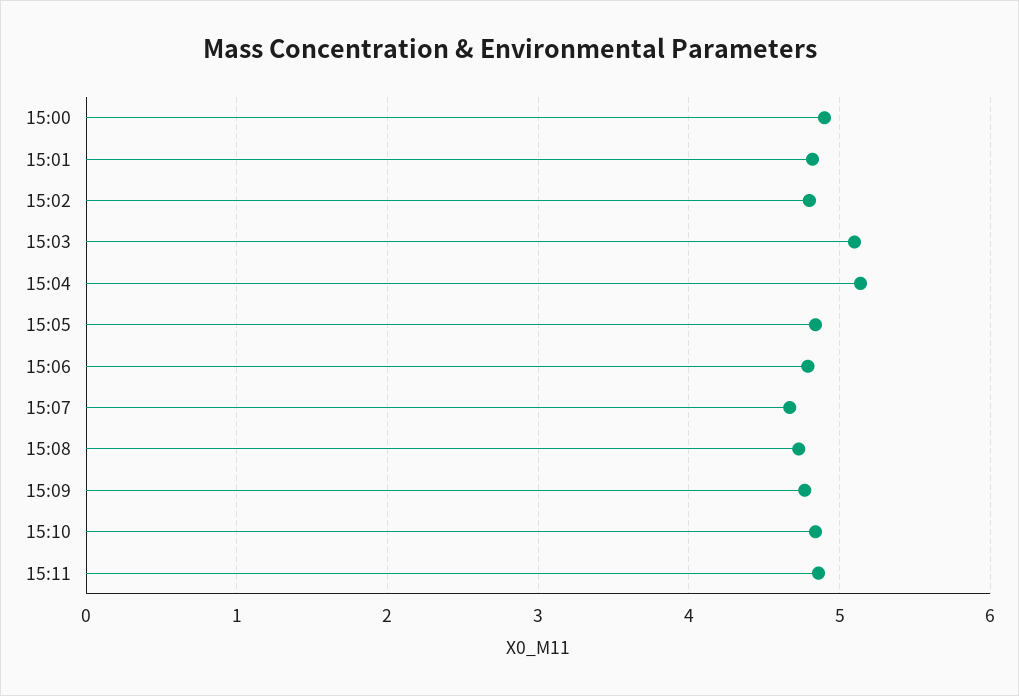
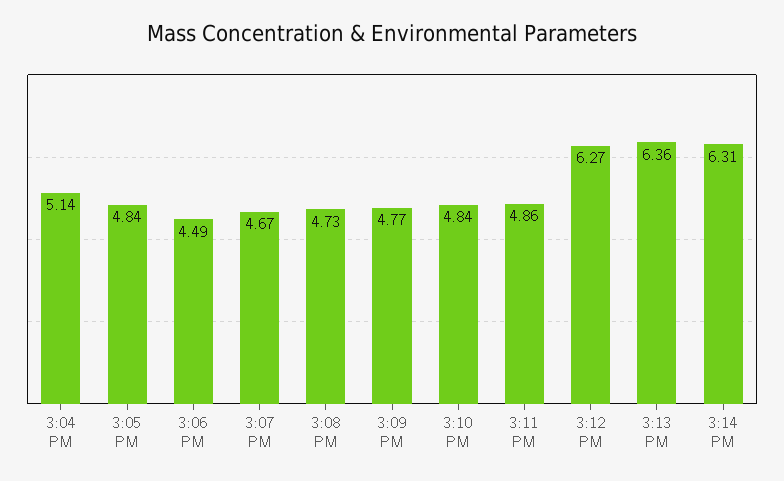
15:00: 4.9 -> none
15:01: 4.8 -> none
15:02: 4.8 -> none
15:03: 5.1 -> none
15:06: 4.8 -> 4.49
3:12 PM: none -> 6.27
3:13 PM: none -> 6.36
3:14 PM: none -> 6.31

